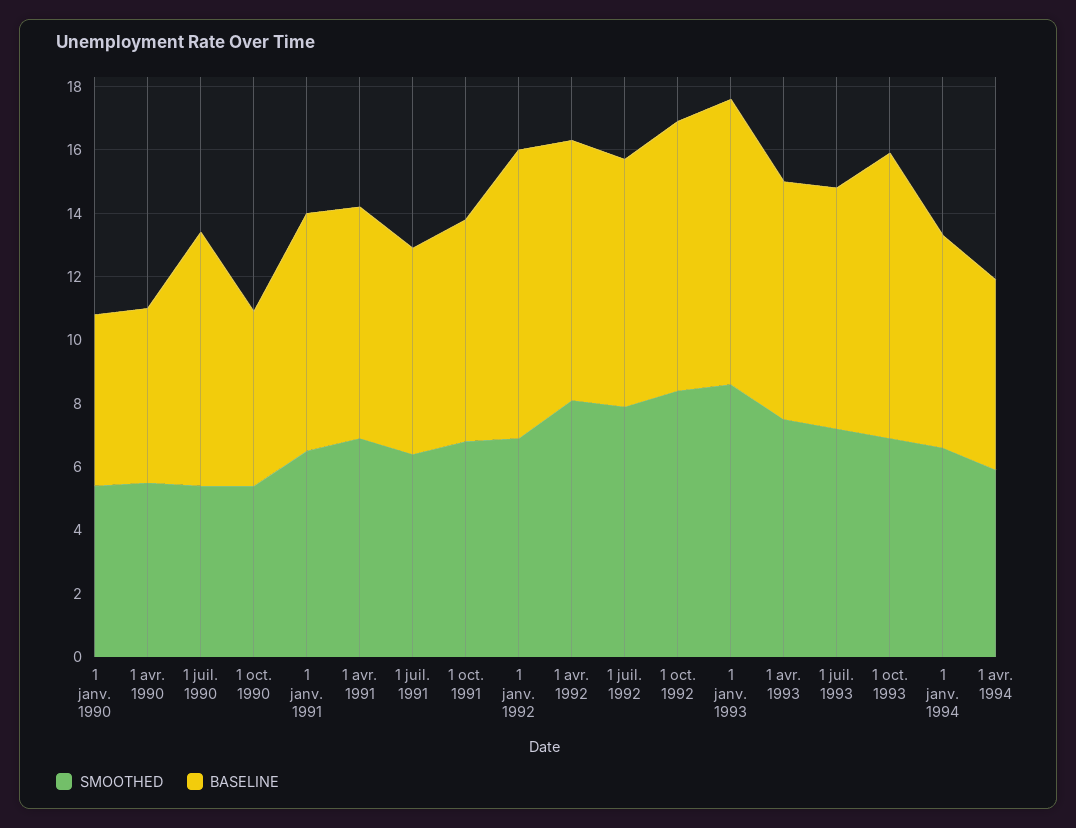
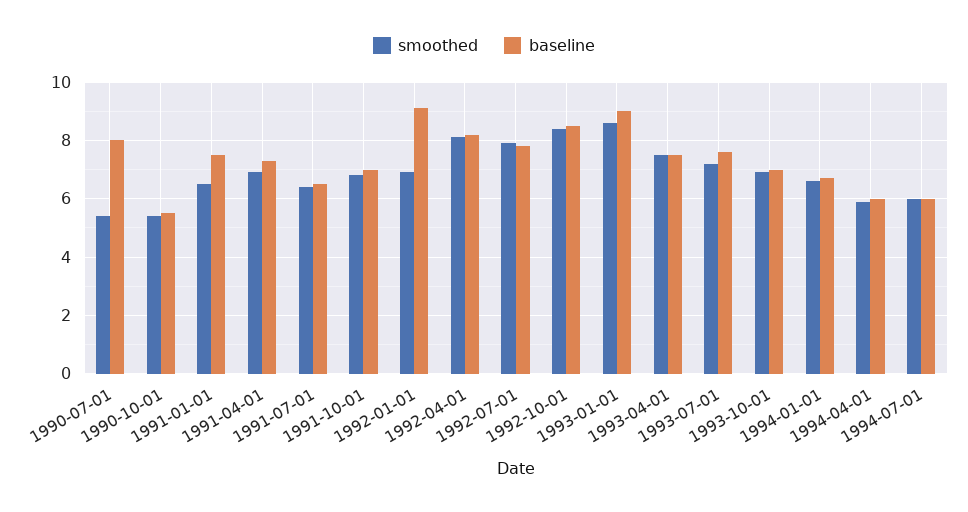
SMOOTHED, 1 janv. 1990: 5.5 -> none
BASELINE, 1 janv. 1990: 5.5 -> none
SMOOTHED, 1 avr. 1990: 5.5 -> none
BASELINE, 1 avr. 1990: 5.5 -> none
BASELINE, 1 oct. 1993: 9 -> 7
SMOOTHED, 1994-07-01: none -> 6
BASELINE, 1994-07-01: none -> 6

